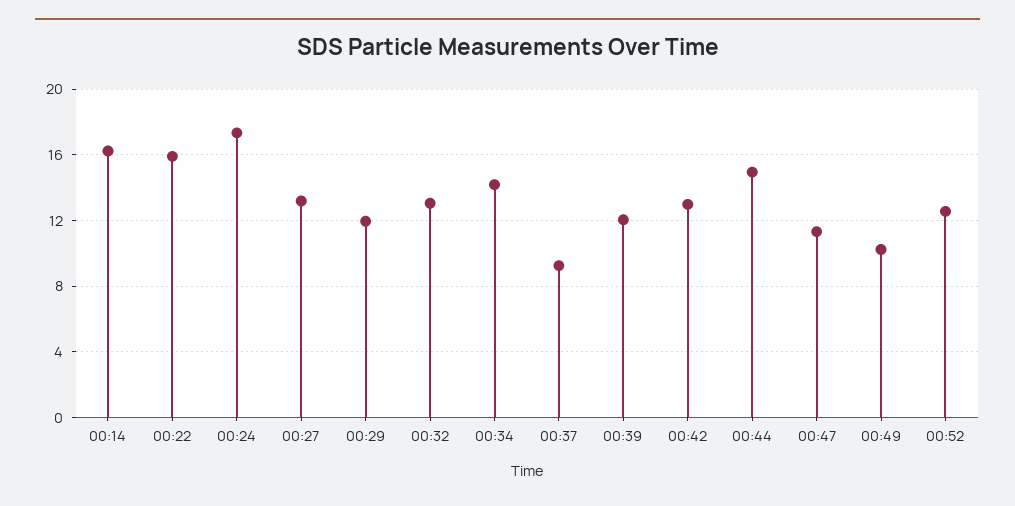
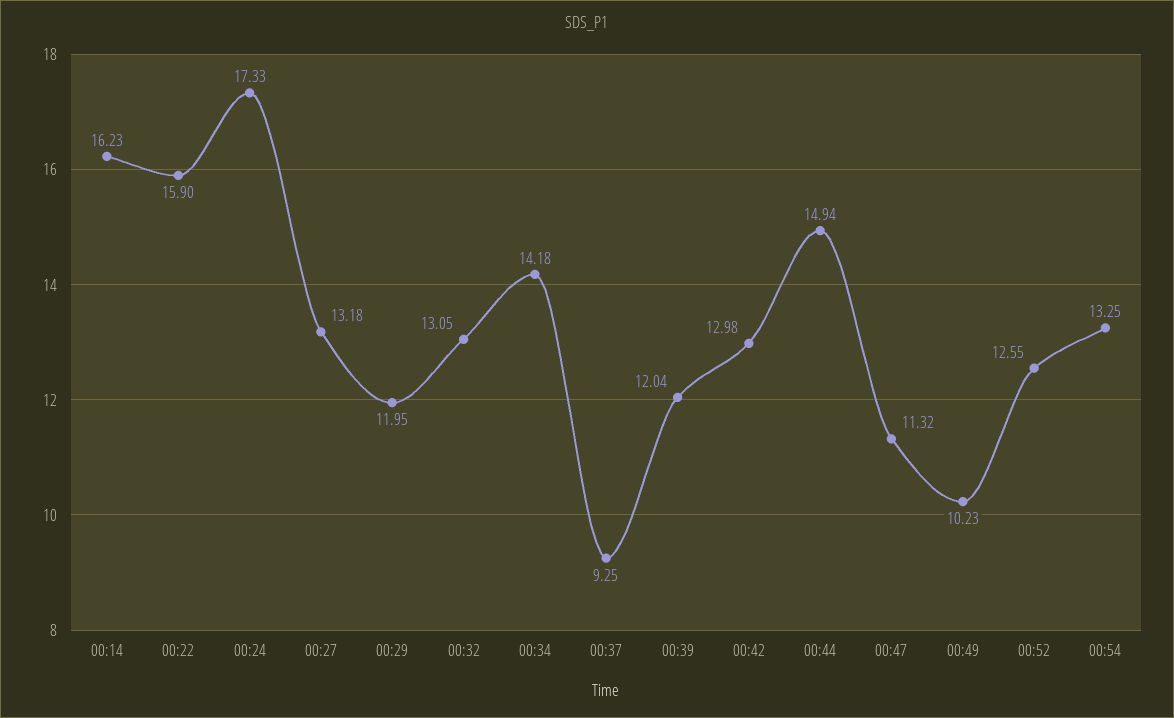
00:54: none -> 13.25

